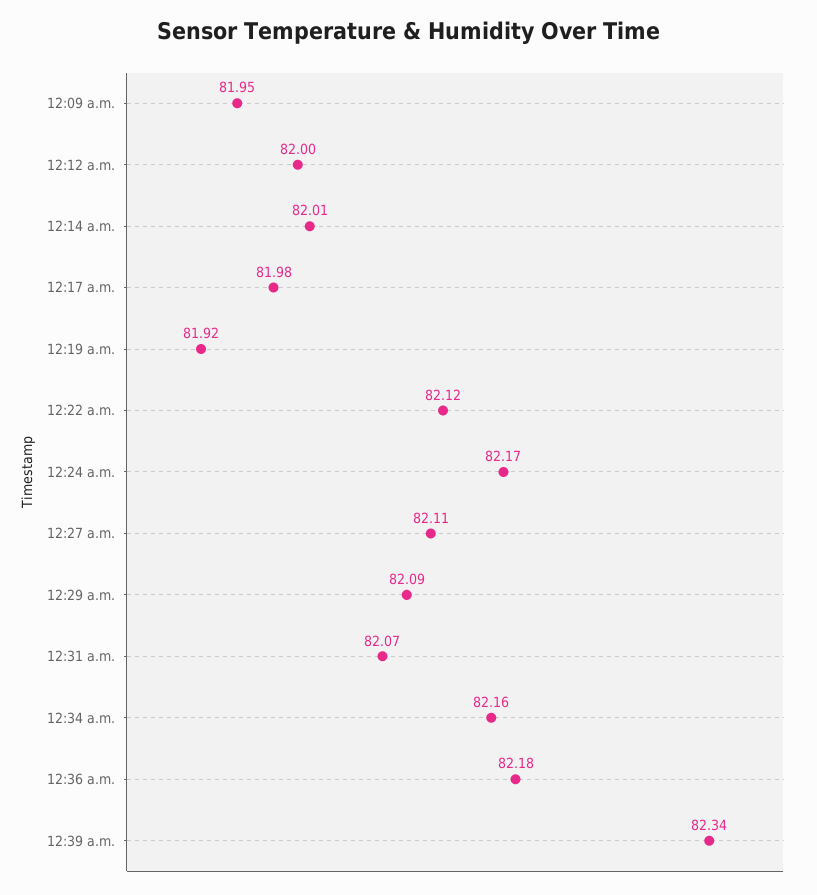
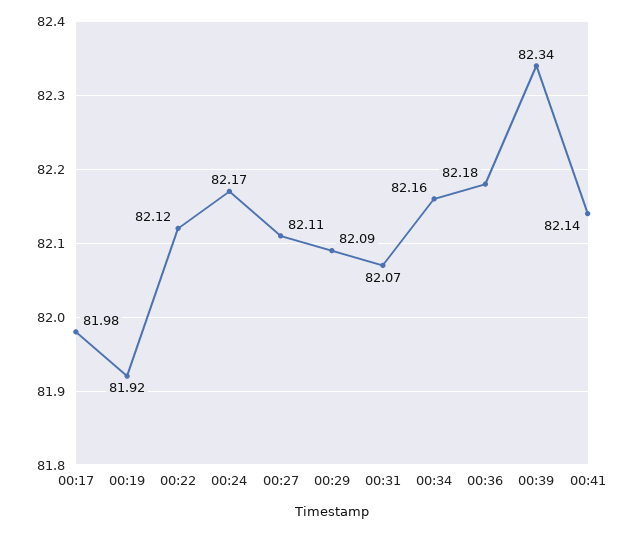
12:09 a.m.: 81.95 -> none
12:12 a.m.: 82 -> none
12:14 a.m.: 82.01 -> none
00:41: none -> 82.14

